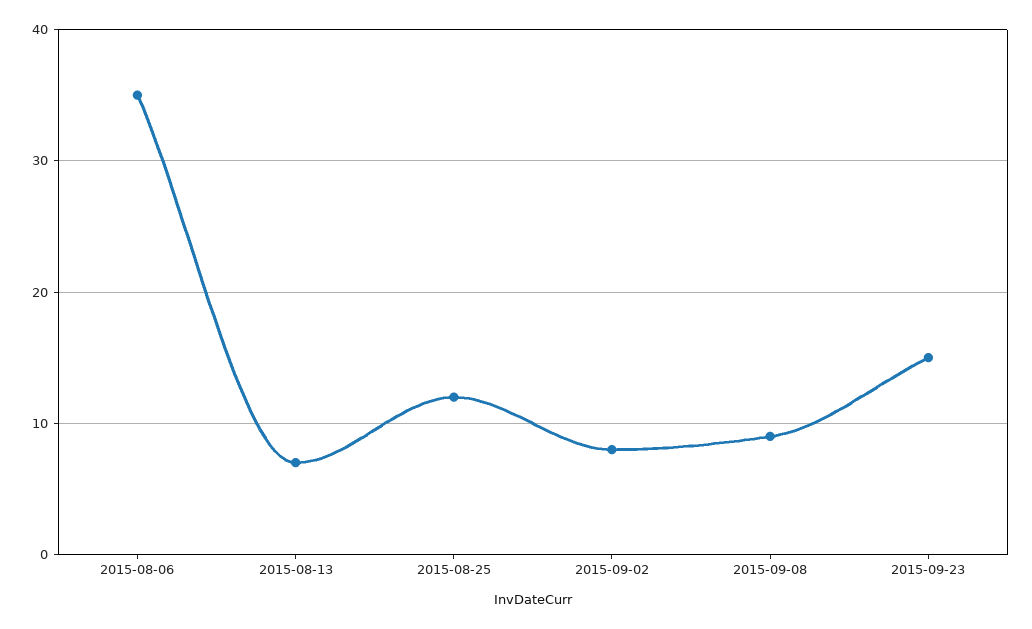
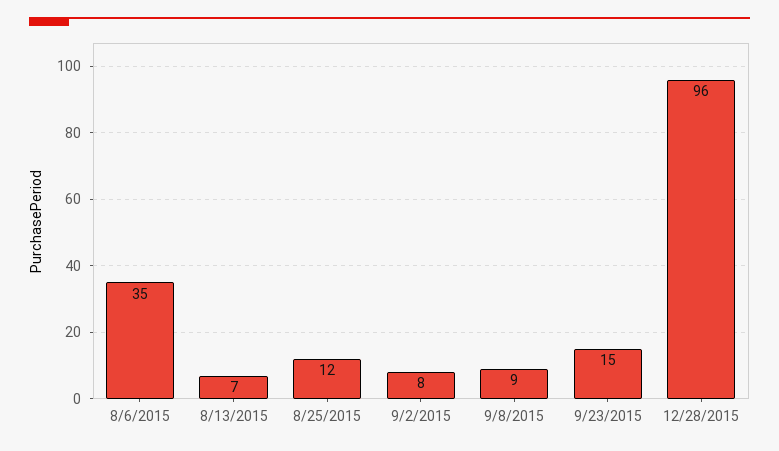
12/28/2015: none -> 96

